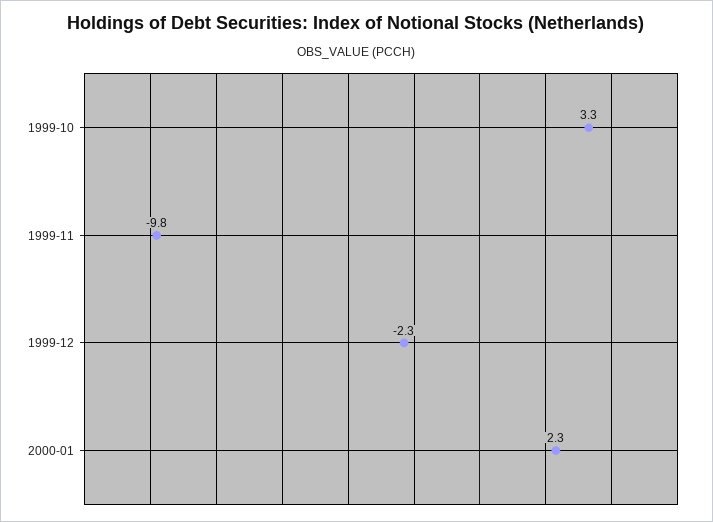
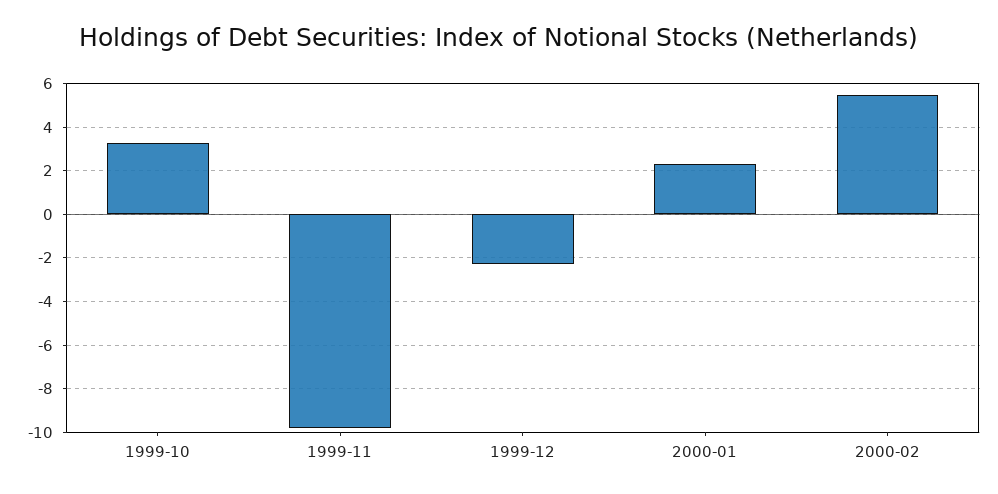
2000-02: none -> 5.5

